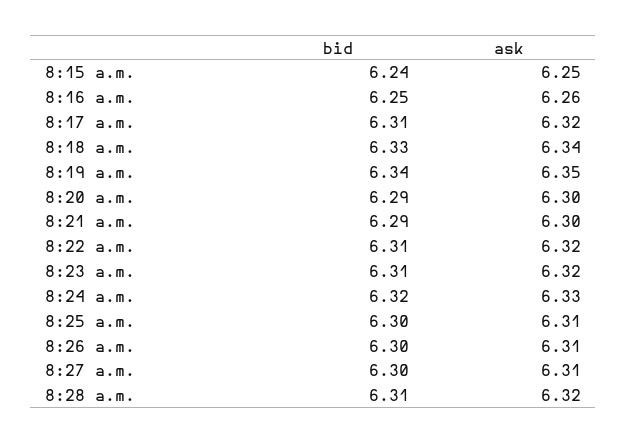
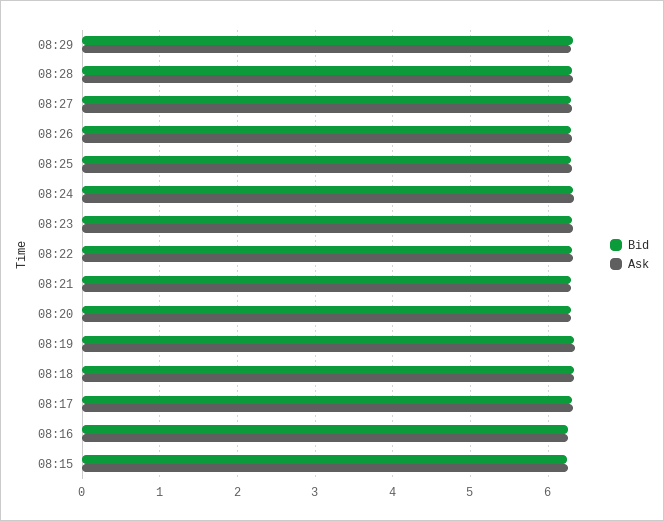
bid, 08:29: none -> 6.3
ask, 08:29: none -> 6.3

